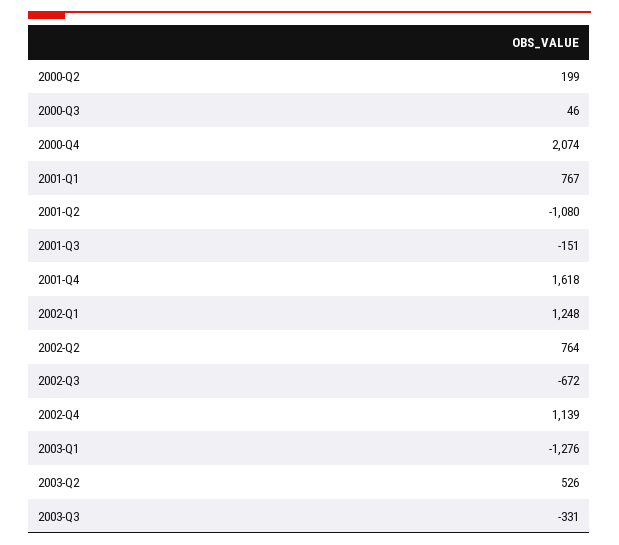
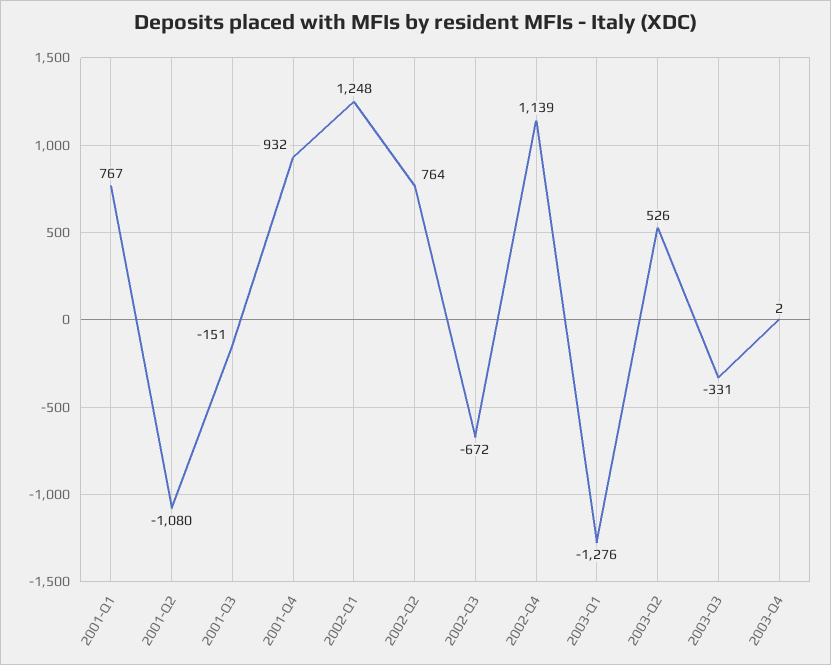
2000-Q2: 199 -> none
2000-Q3: 46 -> none
2000-Q4: 2074 -> none
2001-Q4: 1618 -> 932
2003-Q4: none -> 2

